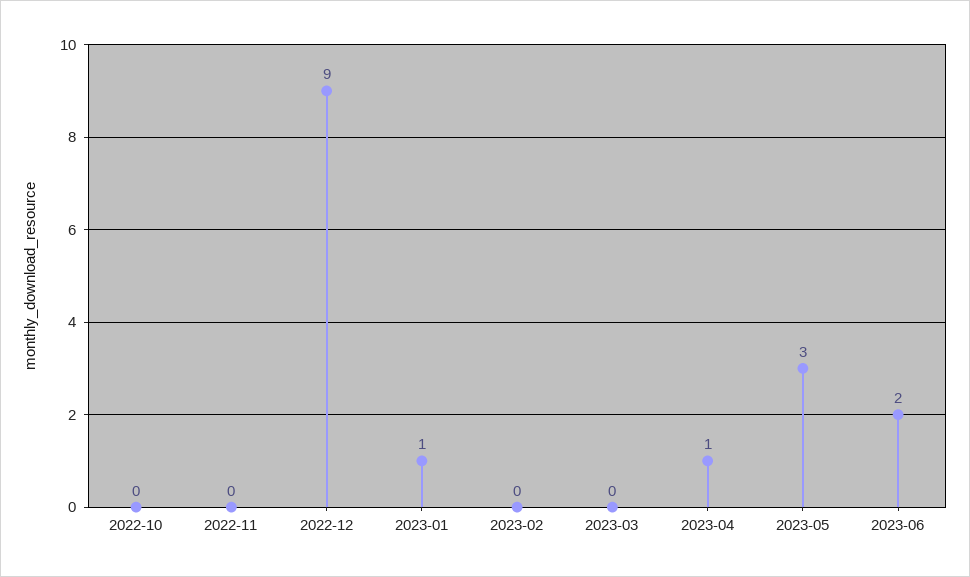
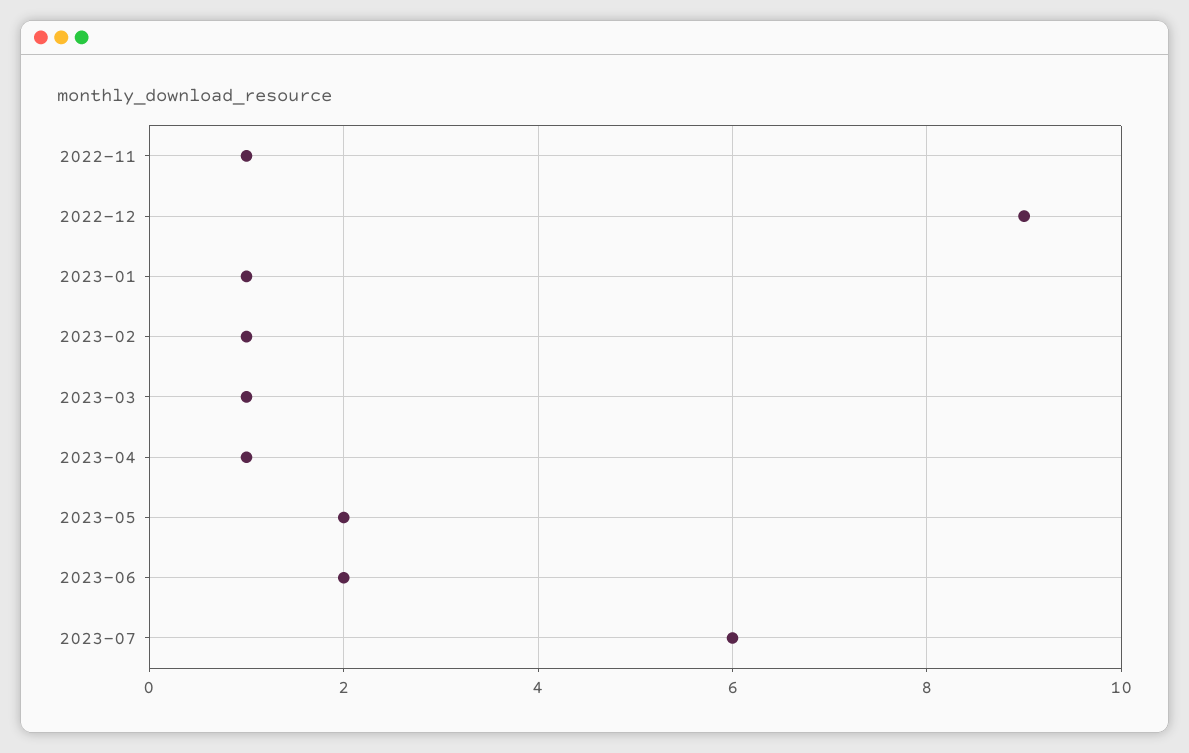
2022-10: 0 -> none
2022-11: 0 -> 1
2023-02: 0 -> 1
2023-03: 0 -> 1
2023-05: 3 -> 2
2023-07: none -> 6

